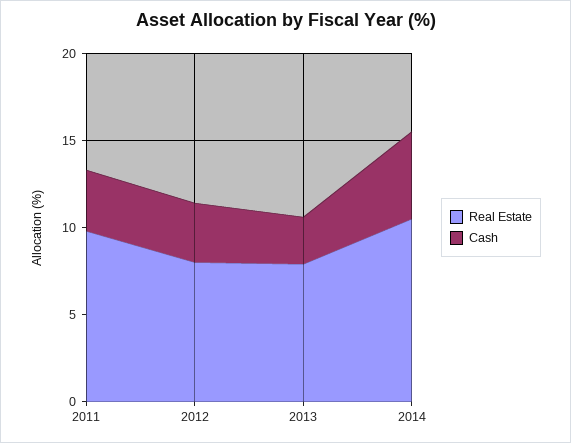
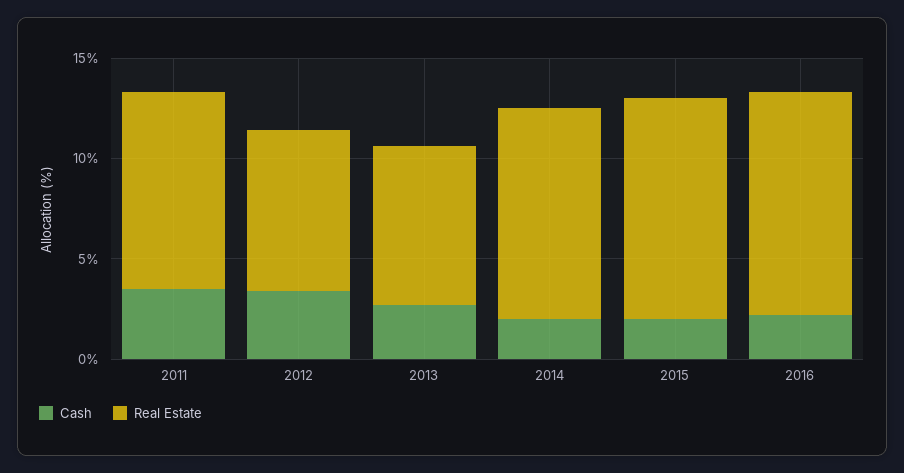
Cash, 2014: 5 -> 2
Cash, 2015: none -> 2
Real Estate, 2015: none -> 11
Cash, 2016: none -> 2
Real Estate, 2016: none -> 11

